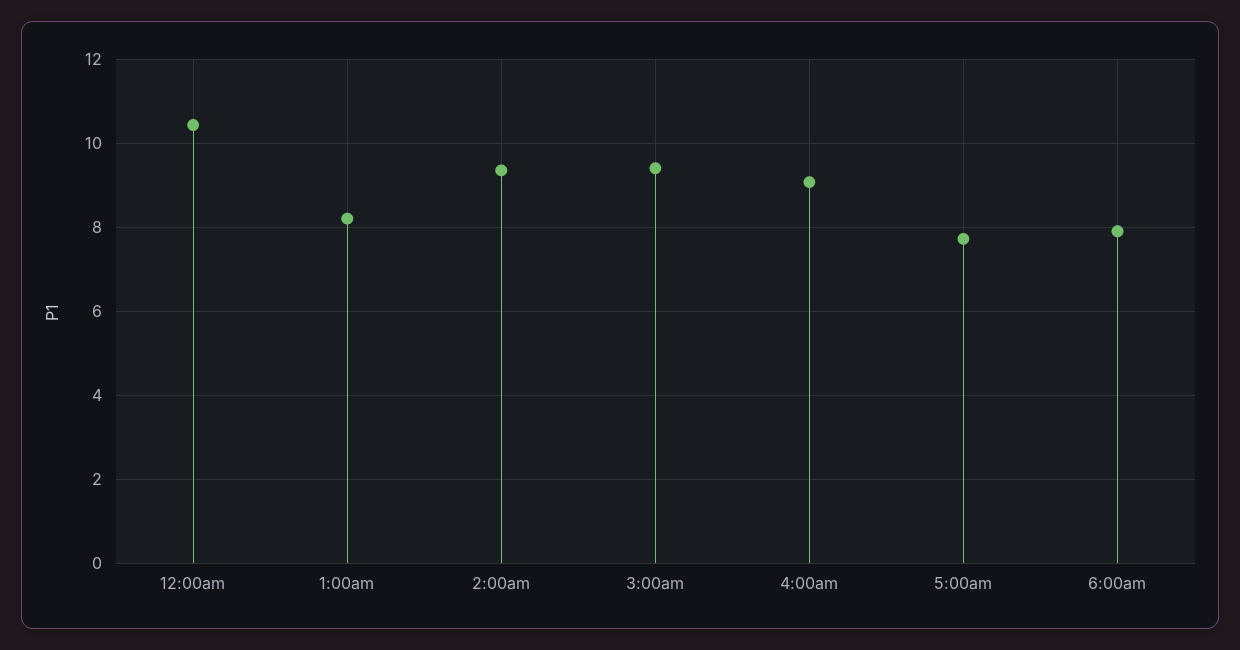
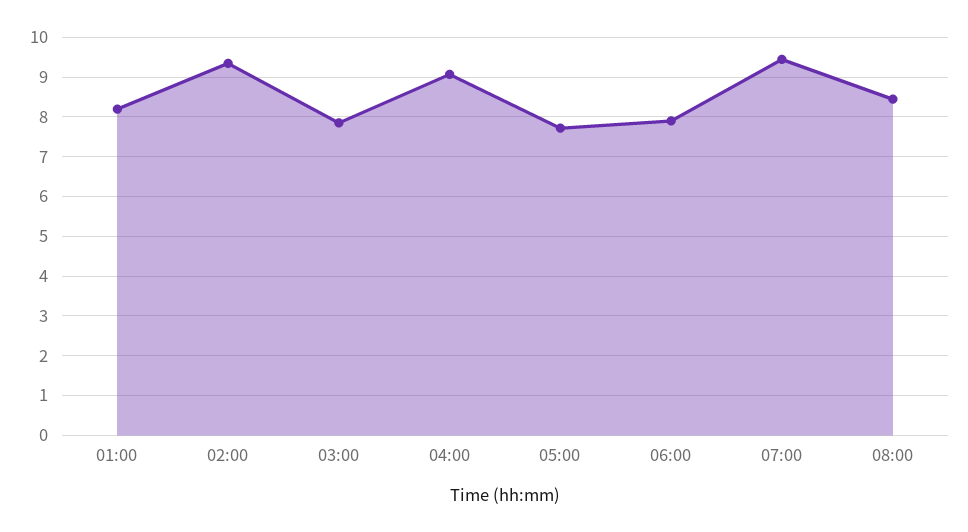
12:00am: 10.4 -> none
3:00am: 9.4 -> 7.8
07:00: none -> 9.4
08:00: none -> 8.4

